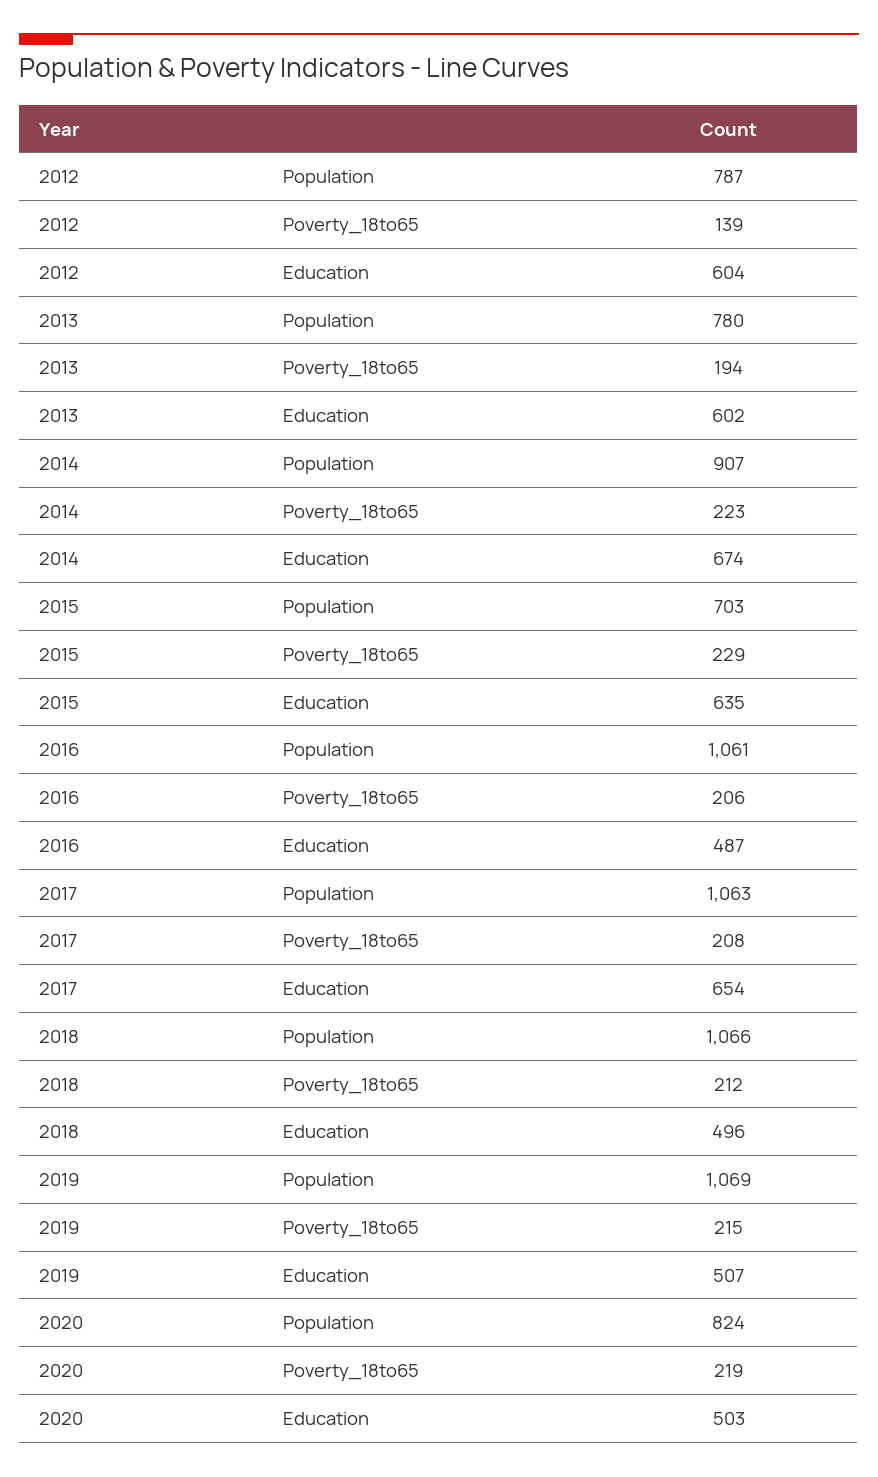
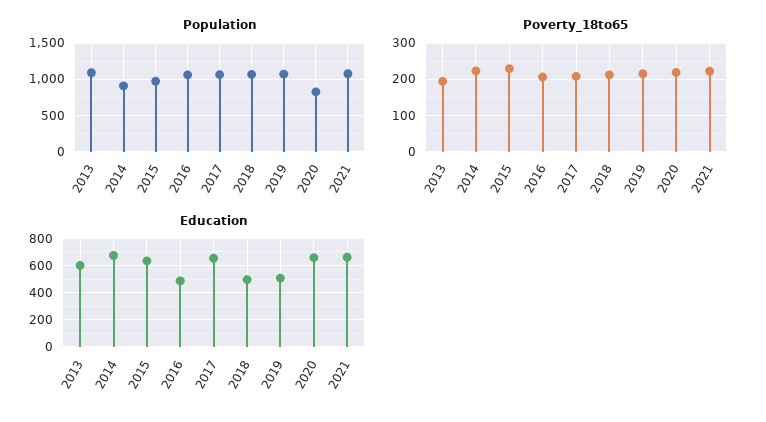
Population, 2012: 787 -> none
Poverty_18to65, 2012: 139 -> none
Education, 2012: 604 -> none
Population, 2013: 780 -> 1100
Population, 2015: 703 -> 1000
Education, 2020: 503 -> 650
Population, 2021: none -> 1100
Poverty_18to65, 2021: none -> 220
Education, 2021: none -> 650

